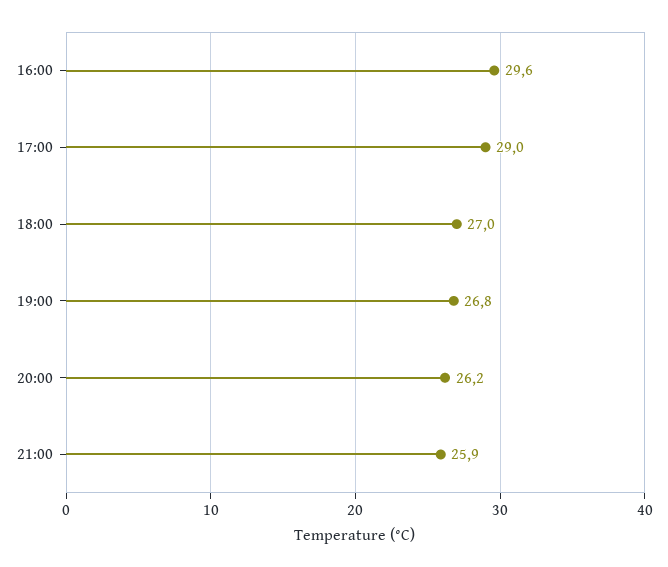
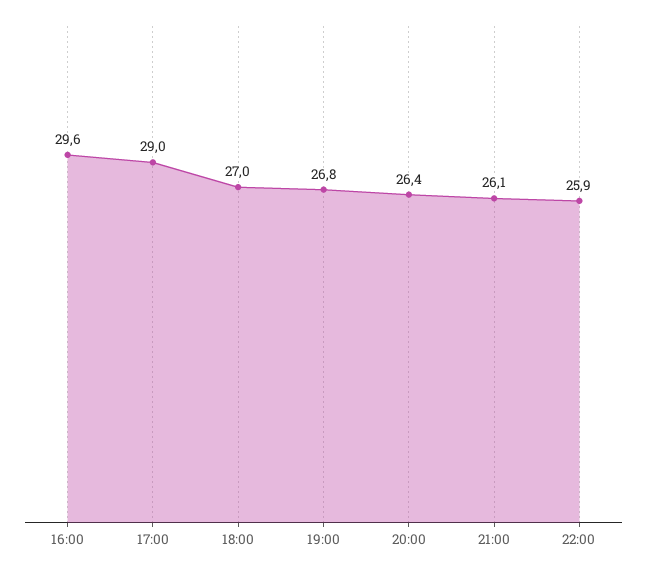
20:00: 26.2 -> 26.4
21:00: 25.9 -> 26.1
22:00: none -> 25.9

